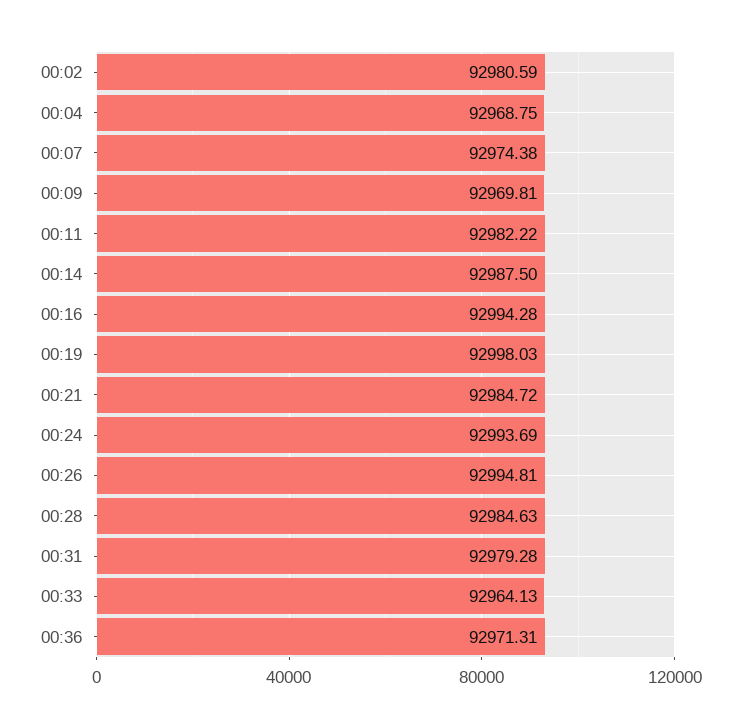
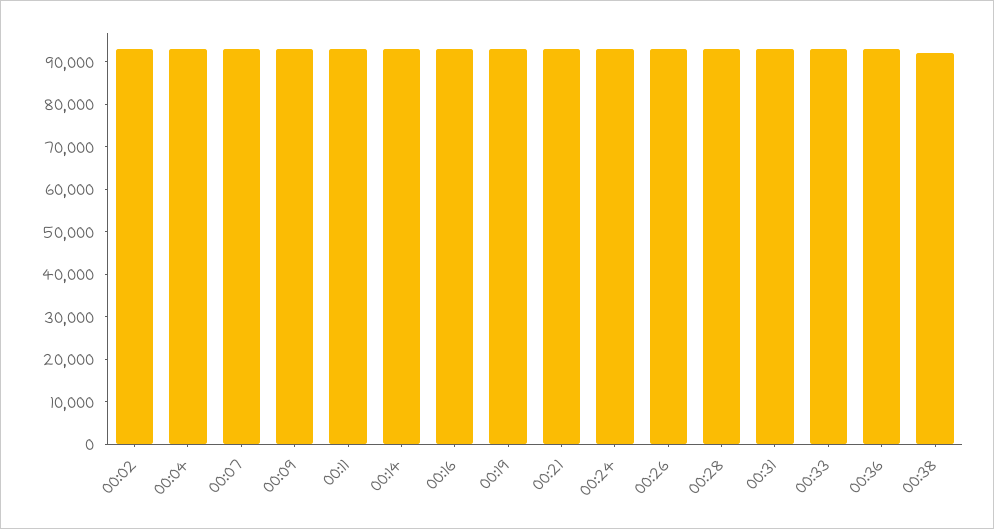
00:38: none -> 92000

